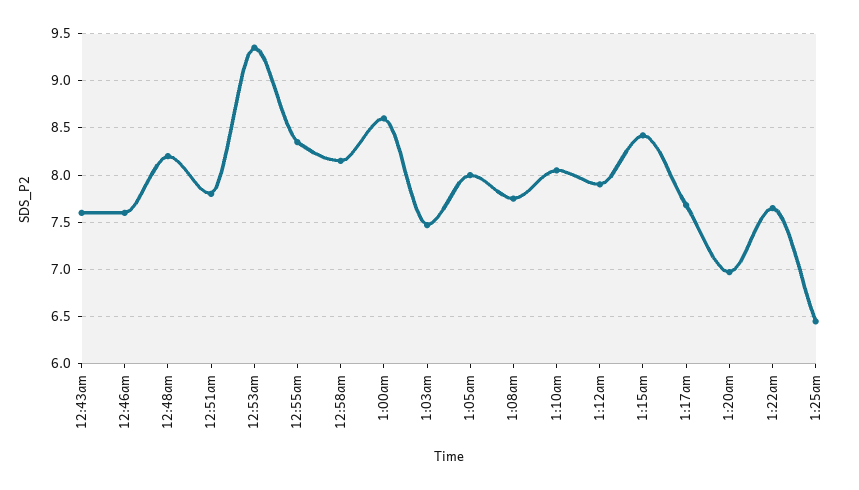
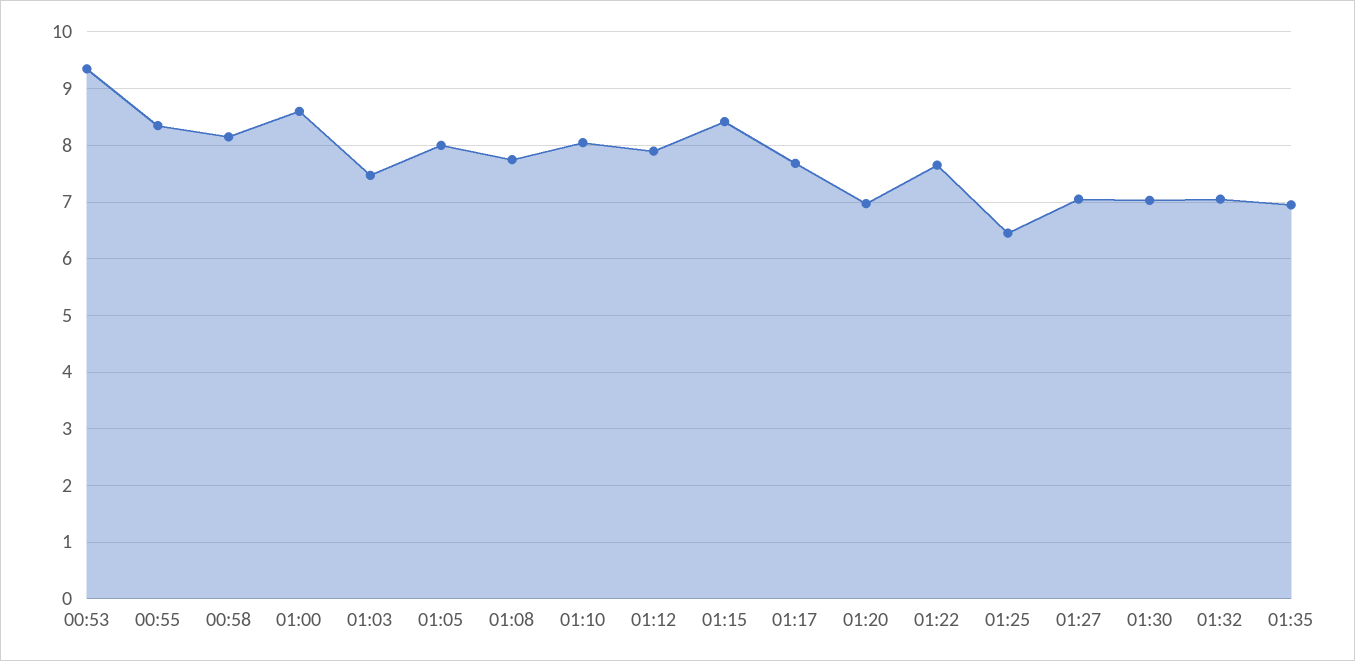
12:43am: 7.6 -> none
12:46am: 7.6 -> none
12:48am: 8.2 -> none
12:51am: 7.8 -> none
01:27: none -> 7
01:30: none -> 7
01:32: none -> 7
01:35: none -> 7

